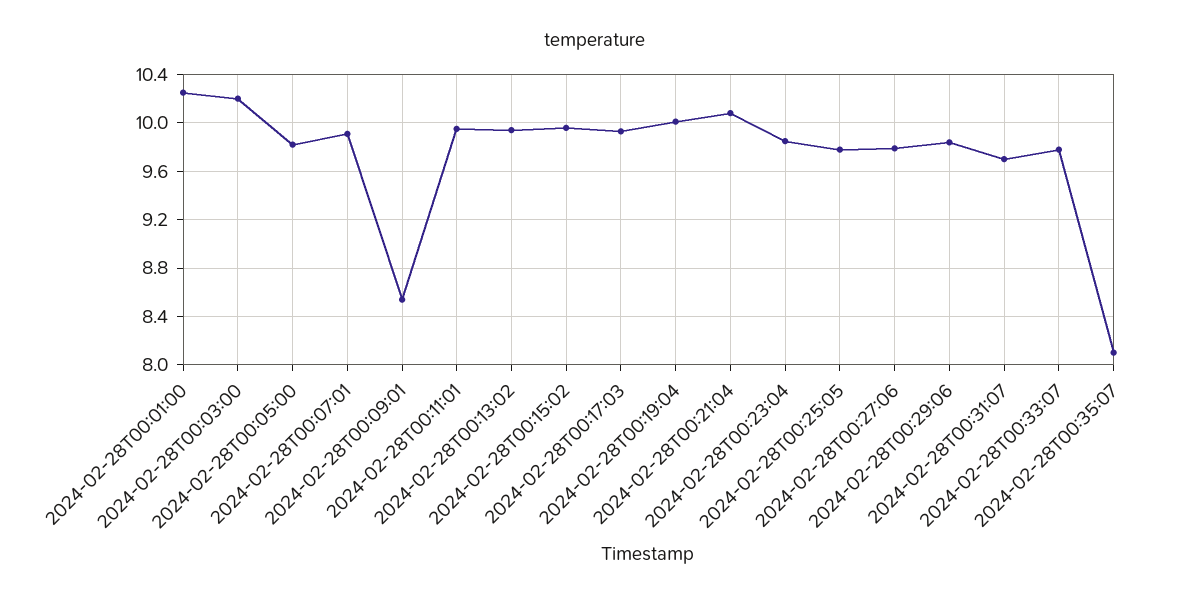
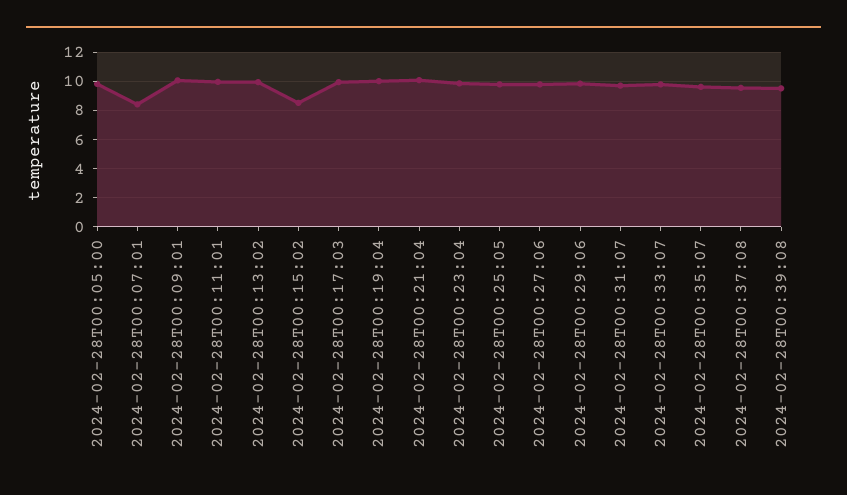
2024-02-28T00:01:00: 10.25 -> none
2024-02-28T00:03:00: 10.2 -> none
2024-02-28T00:07:01: 9.9 -> 8.5
2024-02-28T00:09:01: 8.55 -> 10
2024-02-28T00:15:02: 9.95 -> 8.5
2024-02-28T00:35:07: 8.1 -> 9.5
2024-02-28T00:37:08: none -> 9.5
2024-02-28T00:39:08: none -> 9.5

